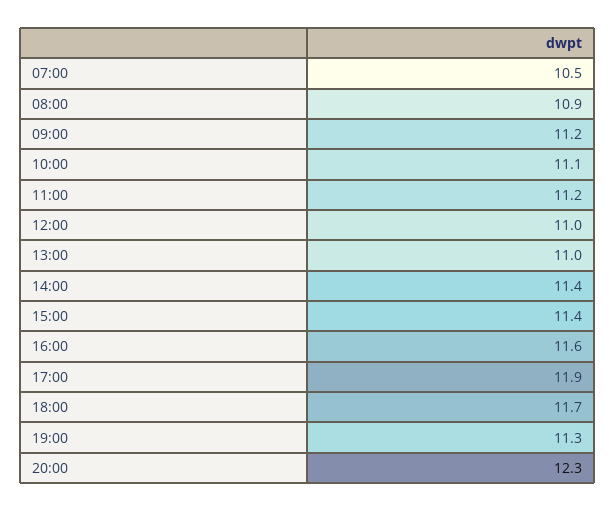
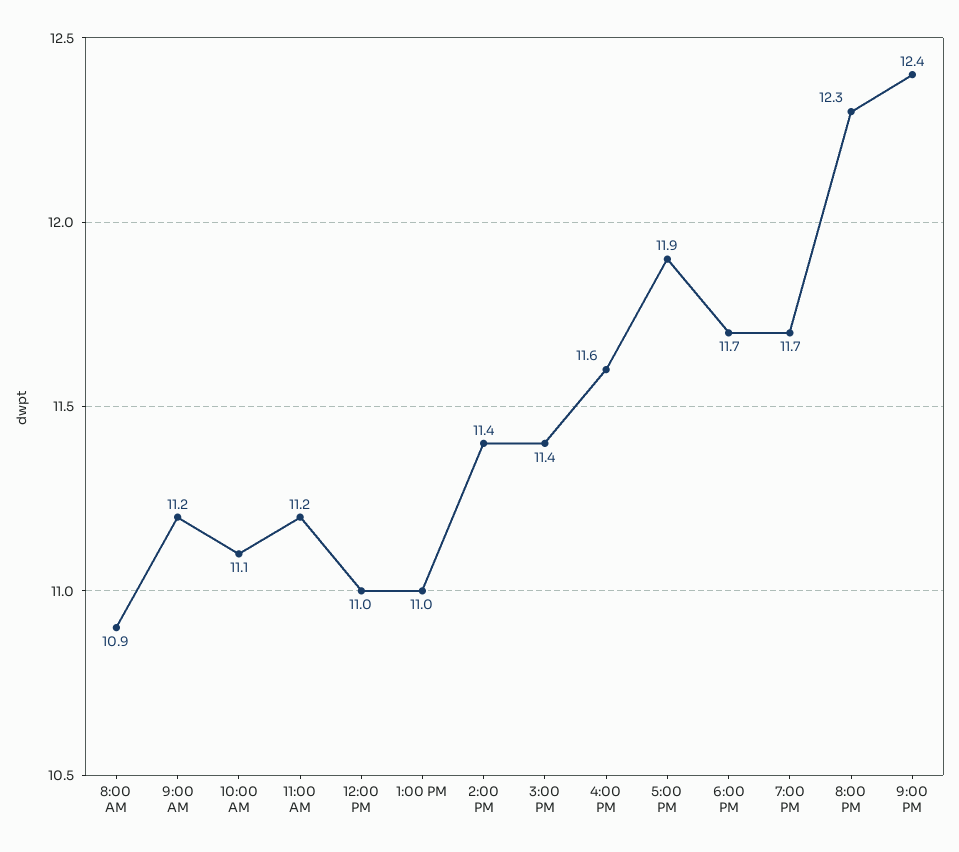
07:00: 10.5 -> none
19:00: 11.3 -> 11.7
9:00 PM: none -> 12.4

